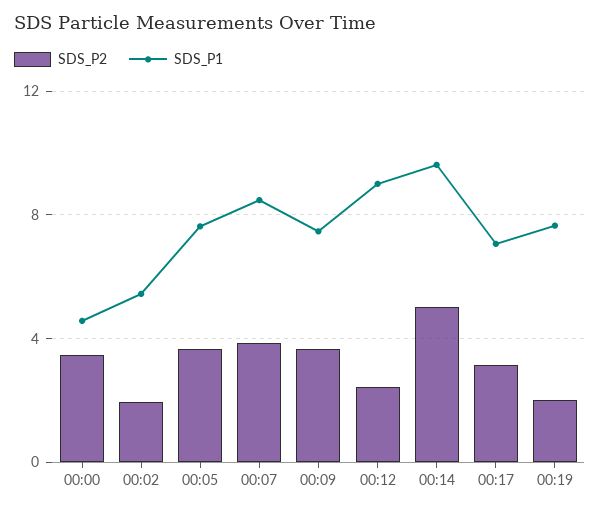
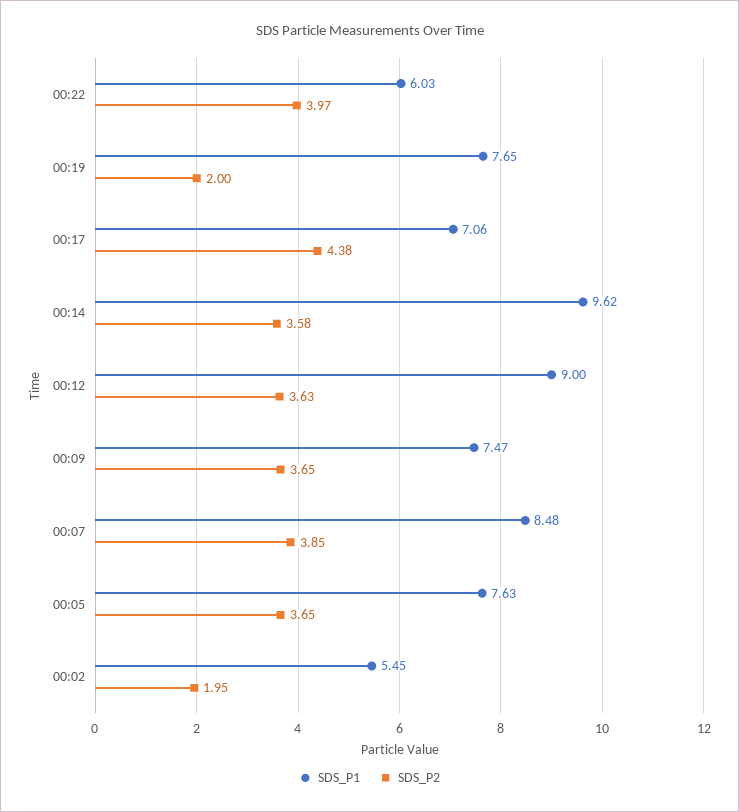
SDS_P2, 00:00: 3.5 -> none
SDS_P1, 00:00: 4.5 -> none
SDS_P2, 00:12: 2.5 -> 3.63
SDS_P2, 00:14: 5 -> 3.58
SDS_P2, 00:17: 3 -> 4.38
SDS_P1, 00:22: none -> 6.03
SDS_P2, 00:22: none -> 3.97

